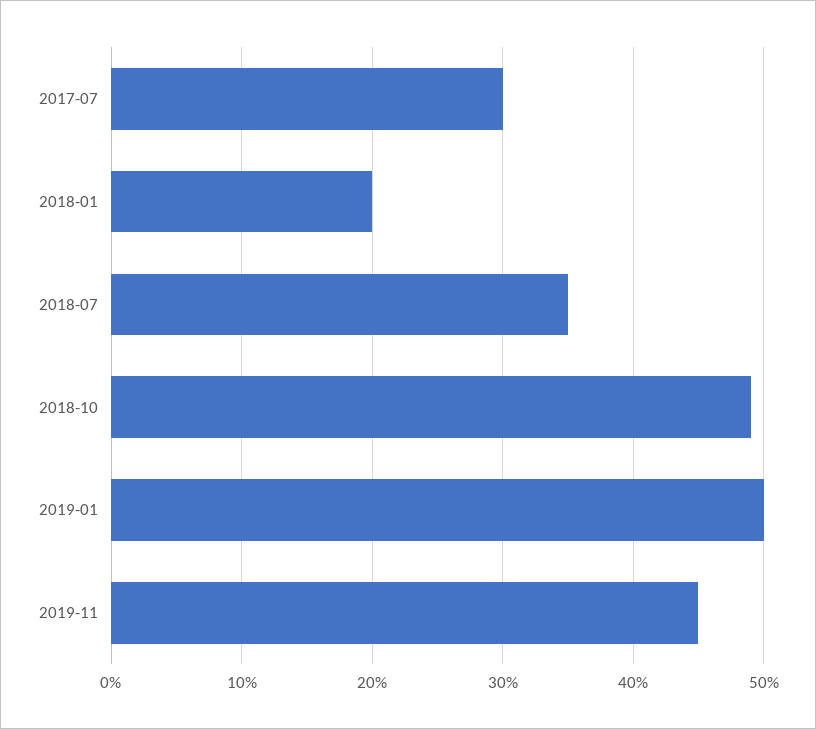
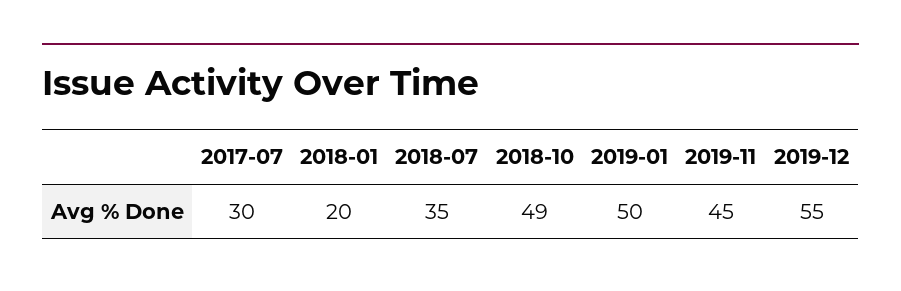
2019-12: none -> 55

